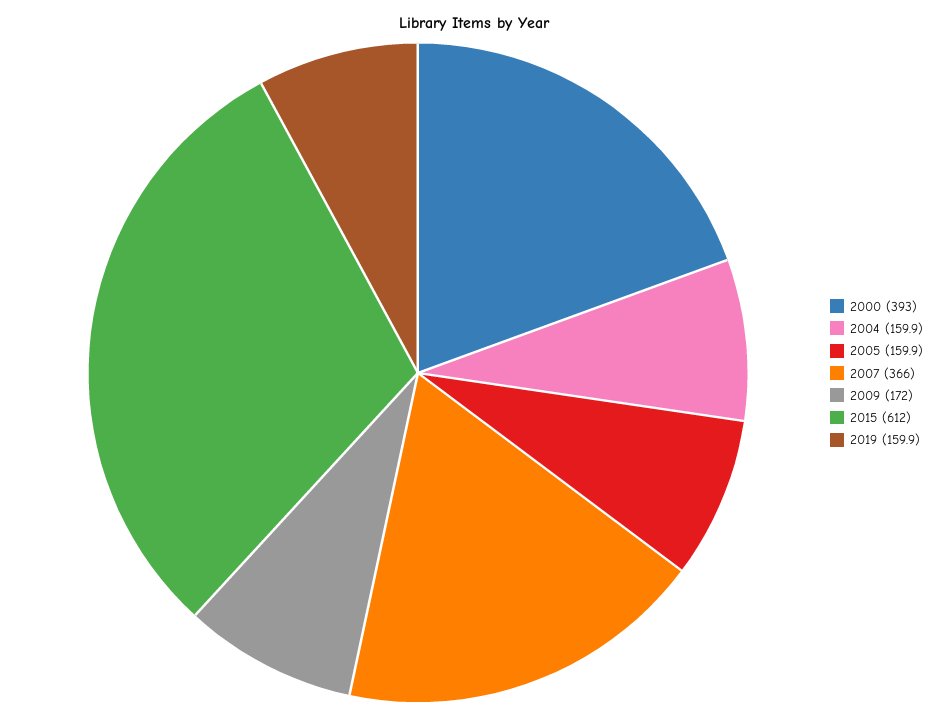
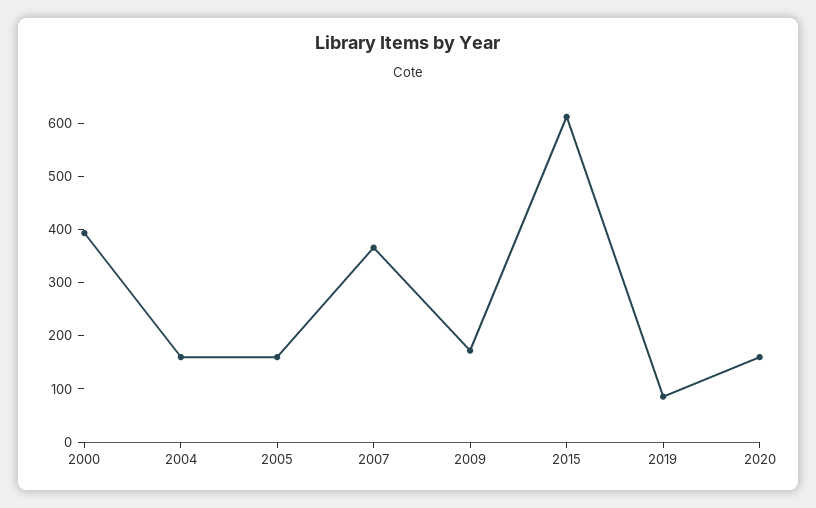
2019: 159.9 -> 80
2020: none -> 160

